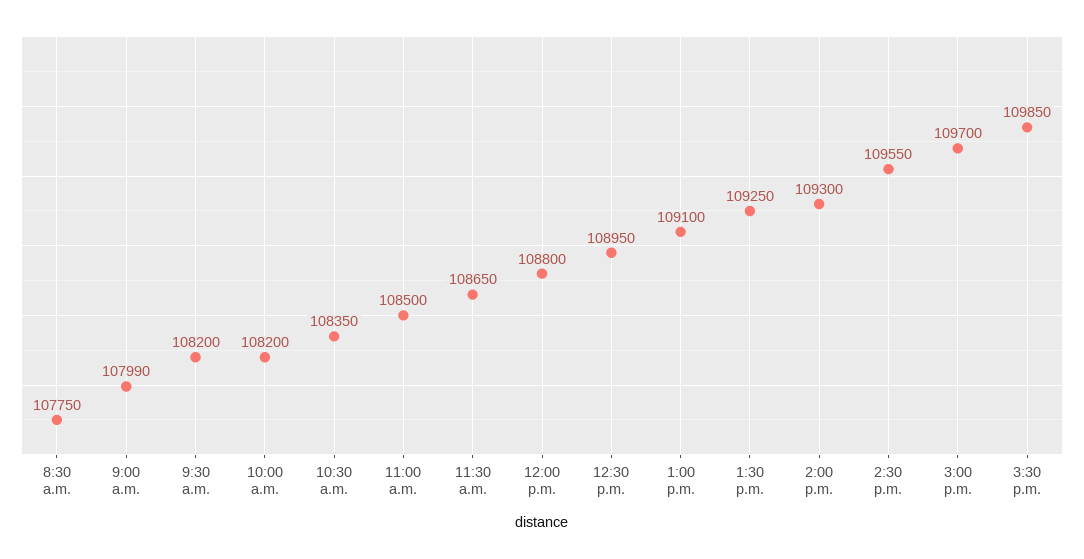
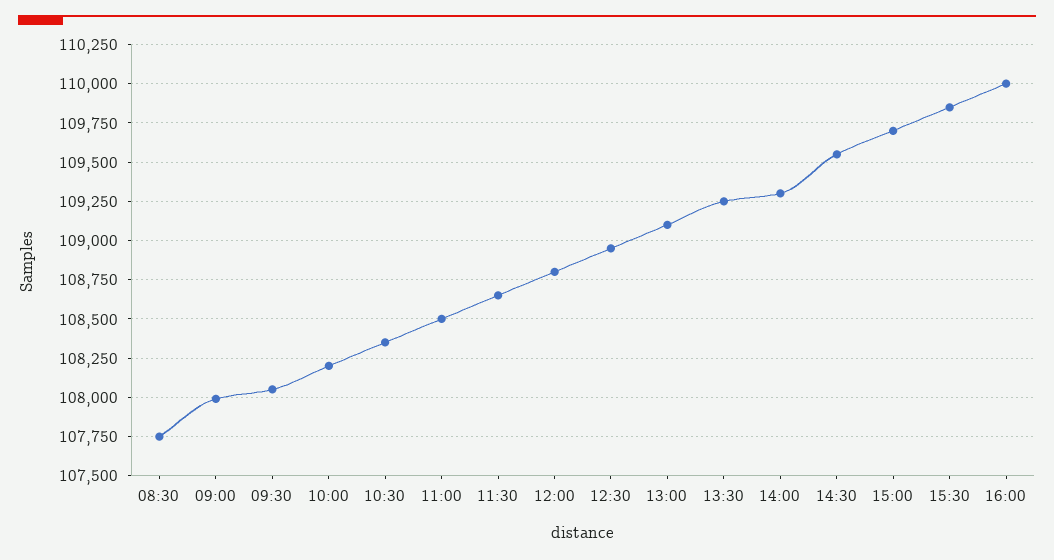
9:30 a.m.: 108200 -> 108050
16:00: none -> 110000

